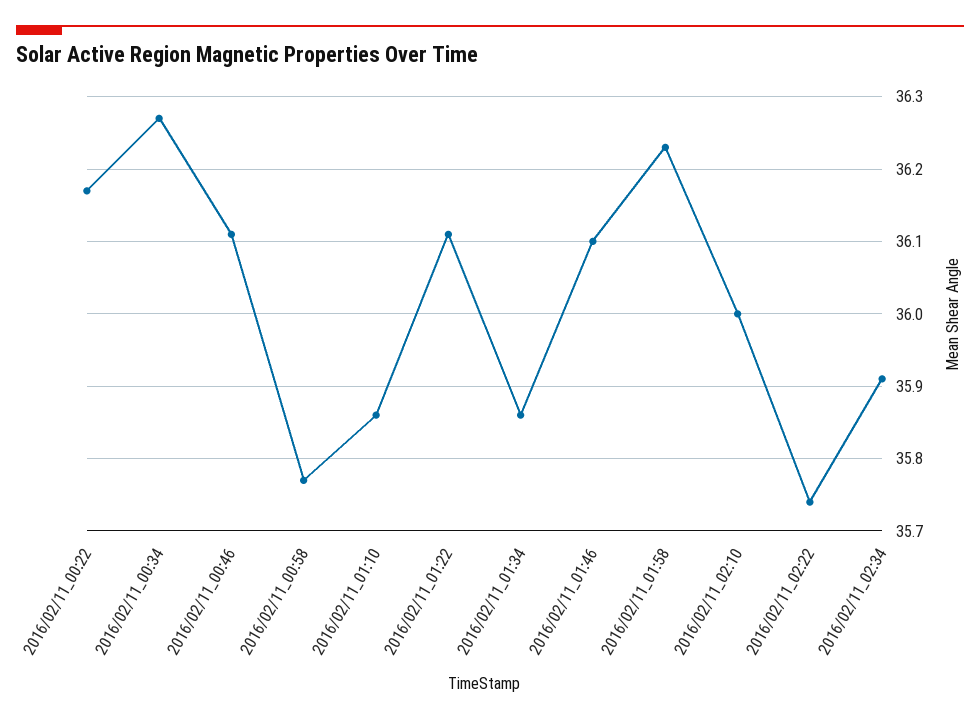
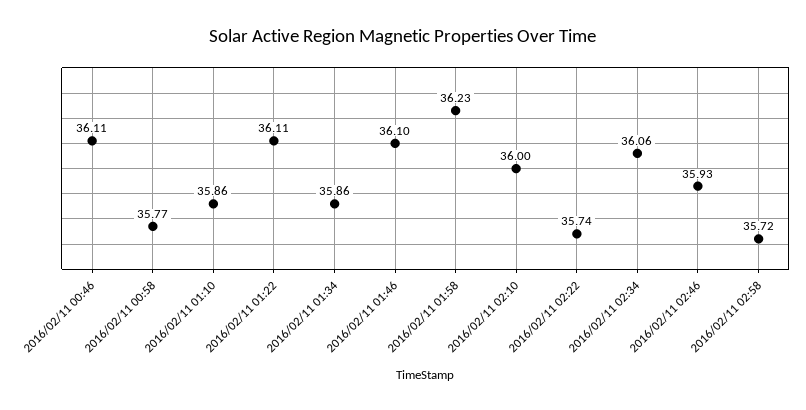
2016/02/11_00:22: 36.17 -> none
2016/02/11_00:34: 36.27 -> none
2016/02/11_02:34: 35.91 -> 36.06
2016/02/11 02:46: none -> 35.93
2016/02/11 02:58: none -> 35.72

